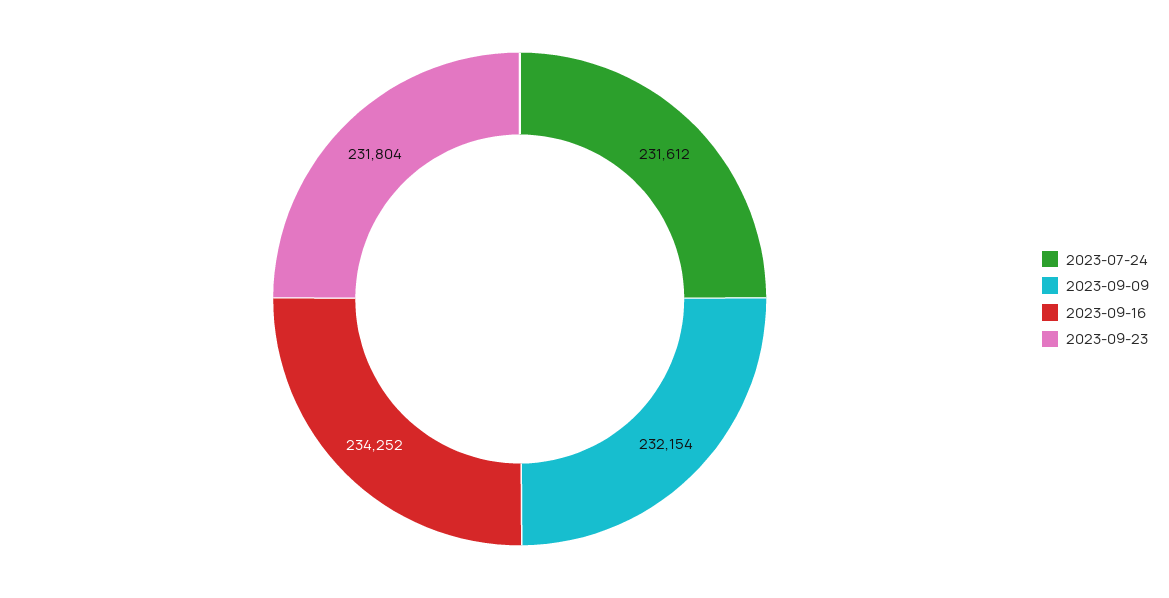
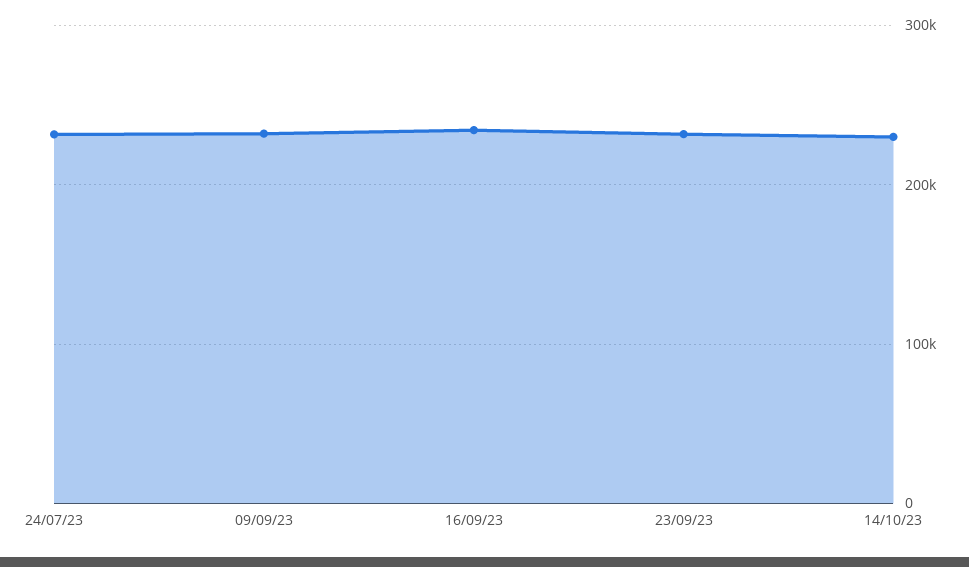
14/10/23: none -> 230000

